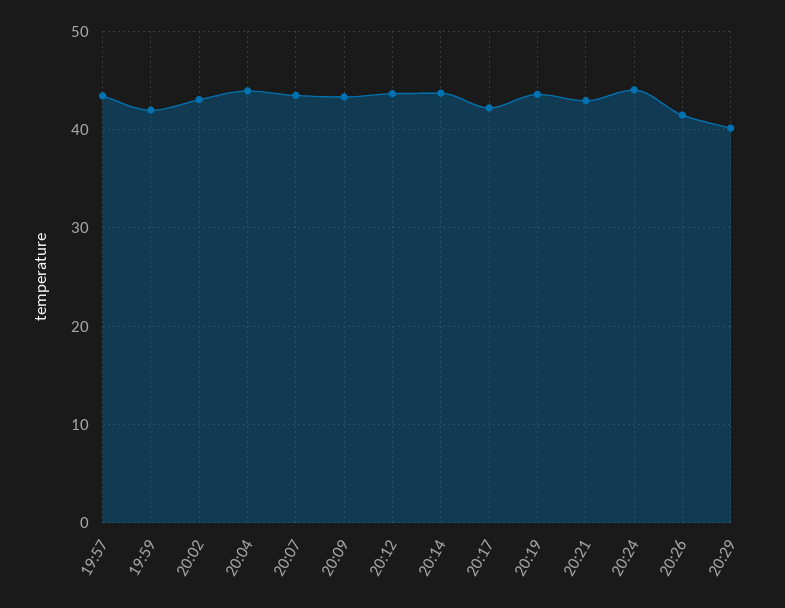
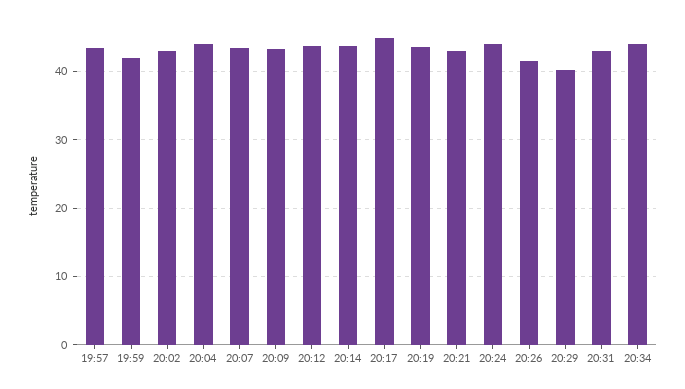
20:17: 42 -> 45
20:31: none -> 43
20:34: none -> 44

